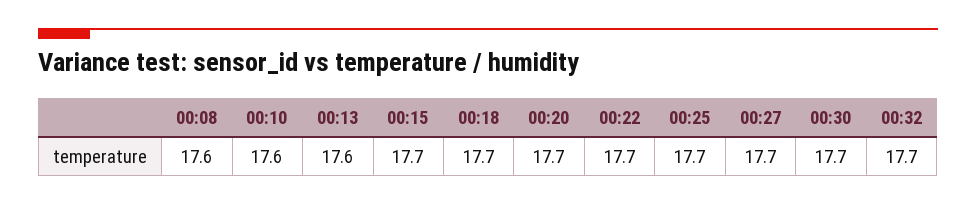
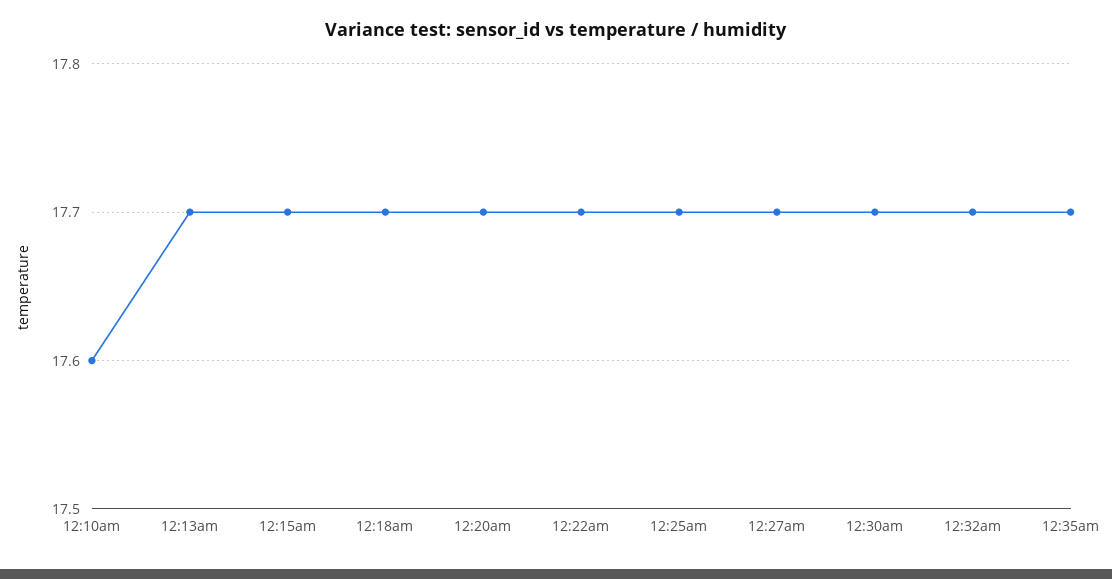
00:08: 17.6 -> none
00:13: 17.6 -> 17.7
12:35am: none -> 17.7

